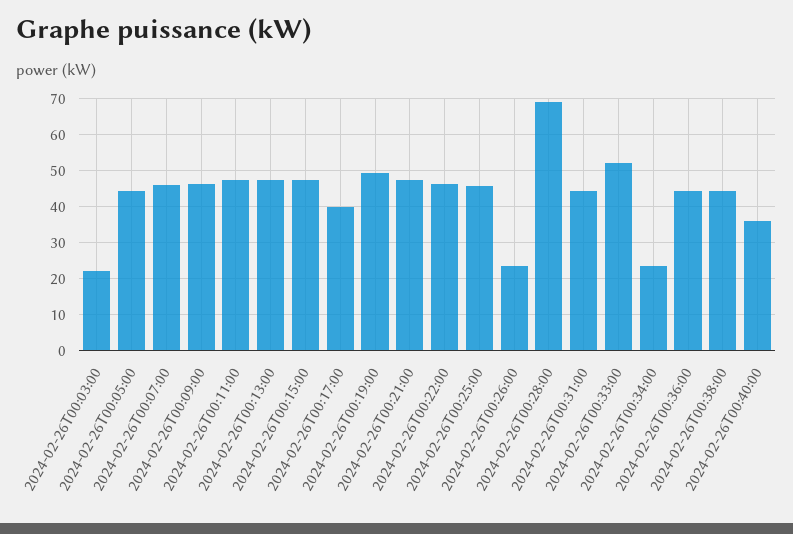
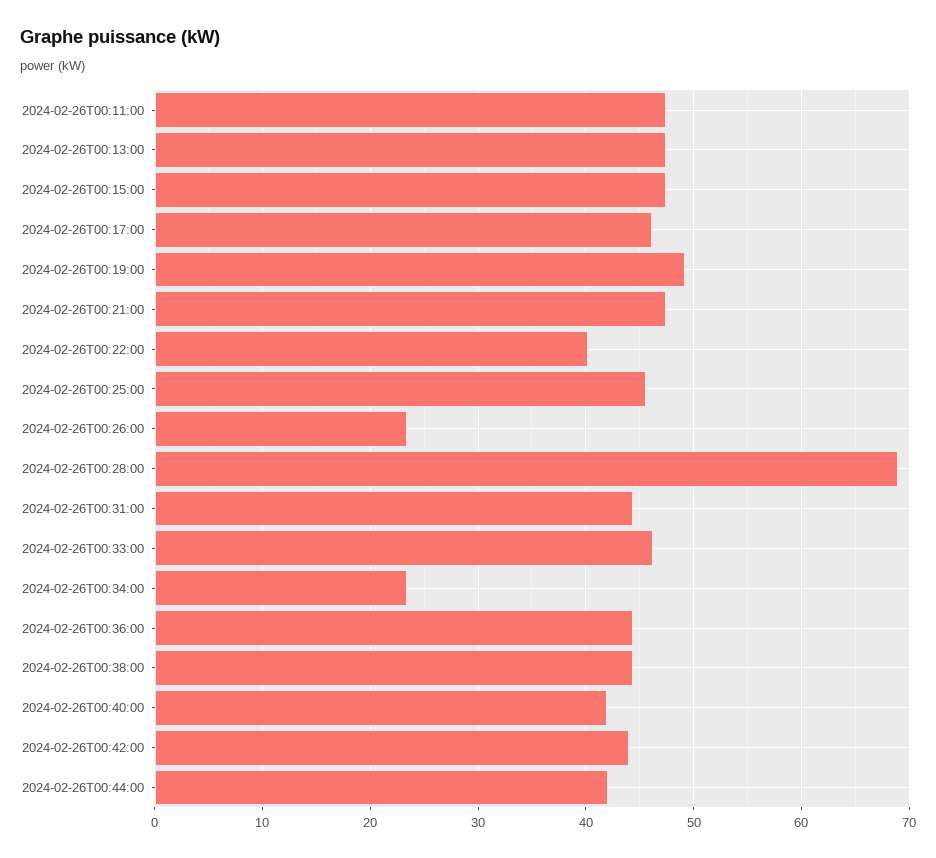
2024-02-26T00:03:00: 22 -> none
2024-02-26T00:05:00: 44 -> none
2024-02-26T00:07:00: 46 -> none
2024-02-26T00:09:00: 46 -> none
2024-02-26T00:17:00: 40 -> 46
2024-02-26T00:22:00: 46 -> 40
2024-02-26T00:33:00: 52 -> 46
2024-02-26T00:40:00: 36 -> 42
2024-02-26T00:42:00: none -> 44
2024-02-26T00:44:00: none -> 42

